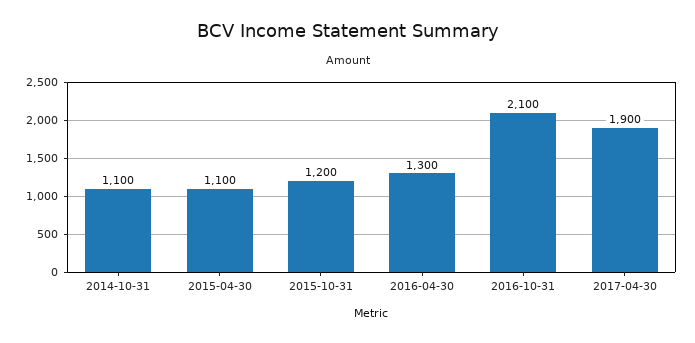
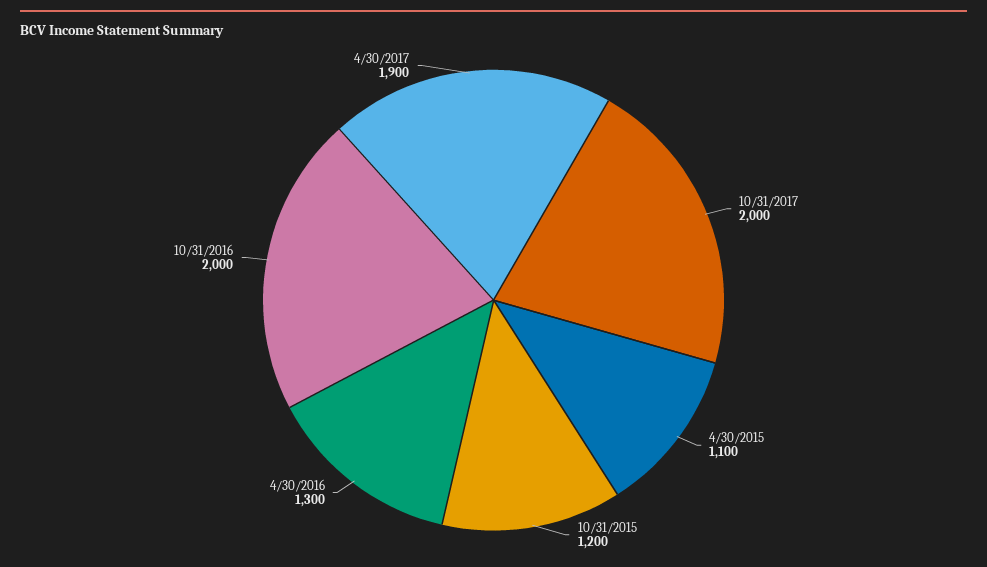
2014-10-31: 1100 -> none
2016-10-31: 2100 -> 2000
10/31/2017: none -> 2000

